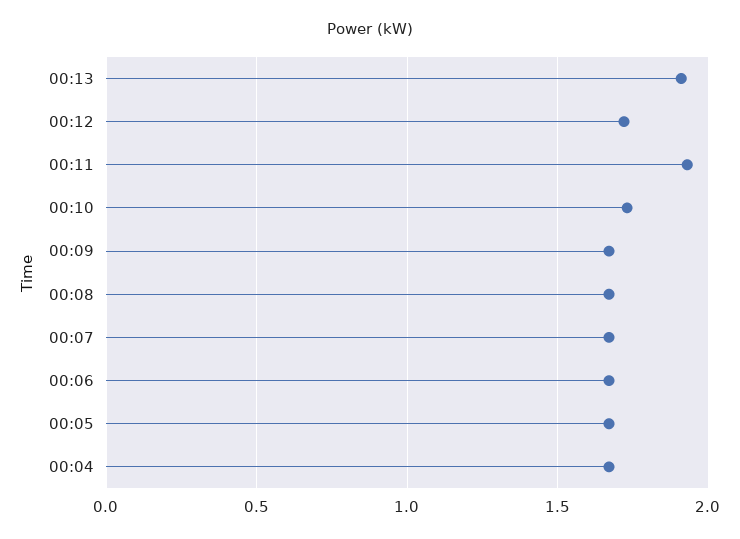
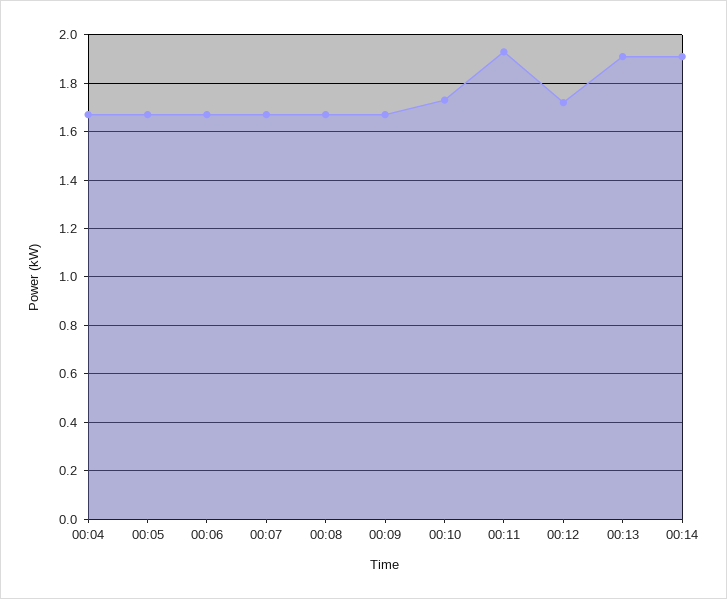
00:14: none -> 1.9

